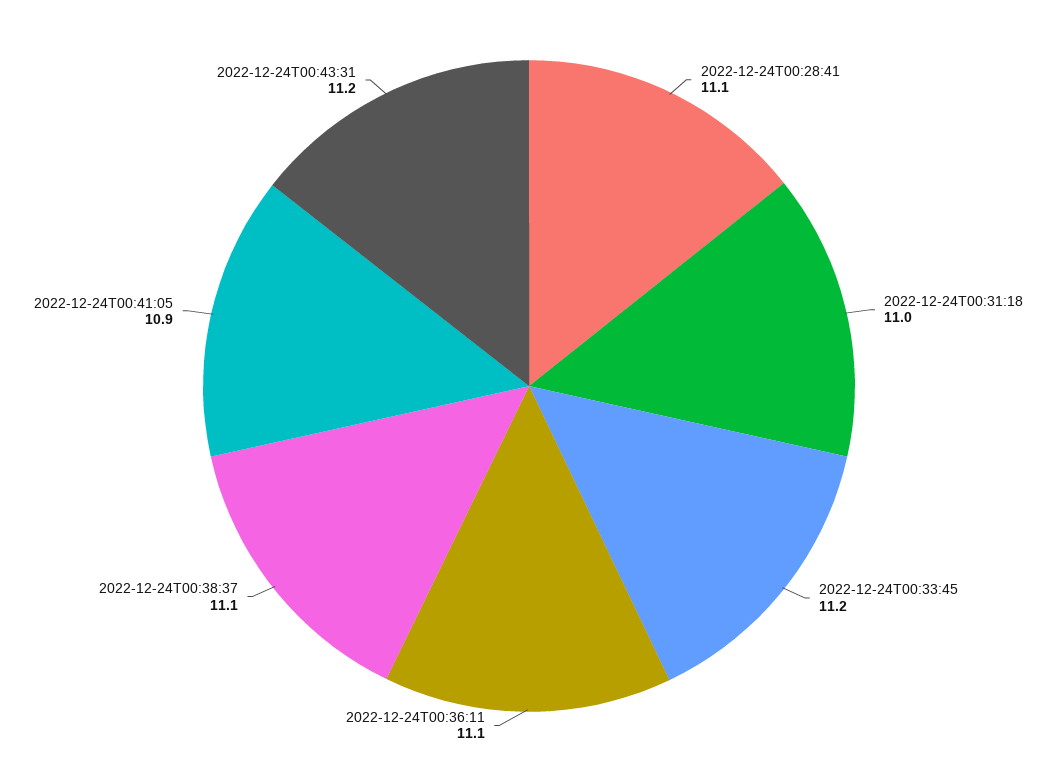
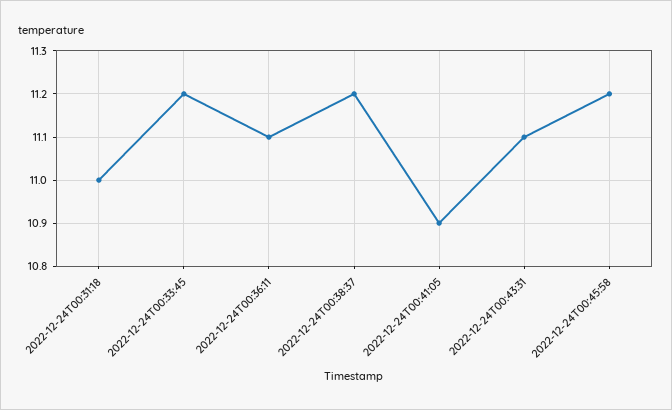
2022-12-24T00:28:41: 11.1 -> none
2022-12-24T00:38:37: 11.1 -> 11.2
2022-12-24T00:43:31: 11.2 -> 11.1
2022-12-24T00:45:58: none -> 11.2

